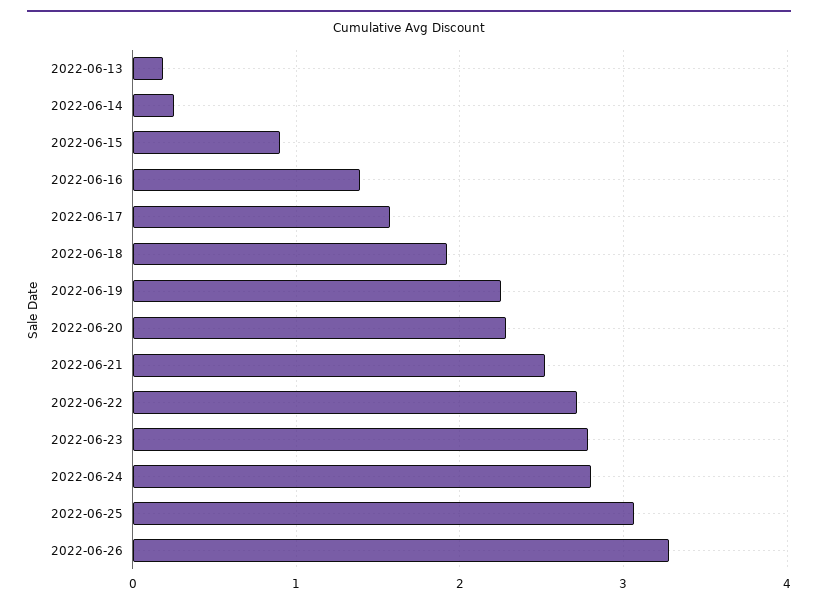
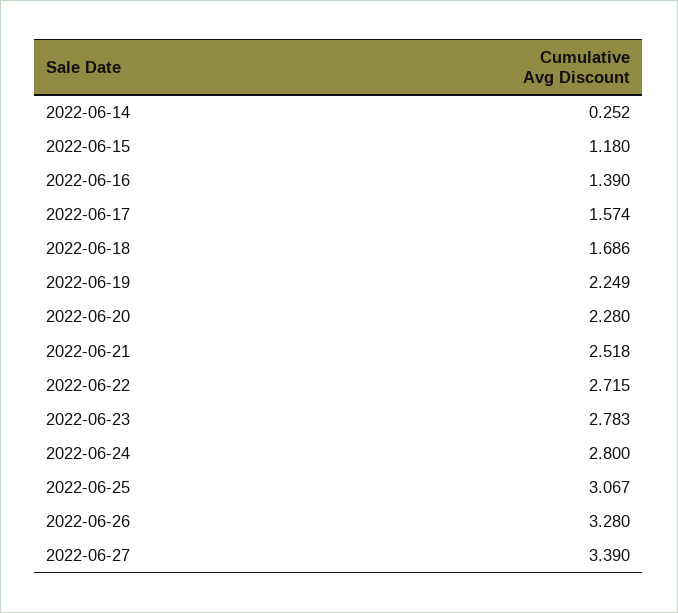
2022-06-13: 0.2 -> none
2022-06-15: 0.9 -> 1.18
2022-06-18: 1.9 -> 1.686
2022-06-27: none -> 3.39

